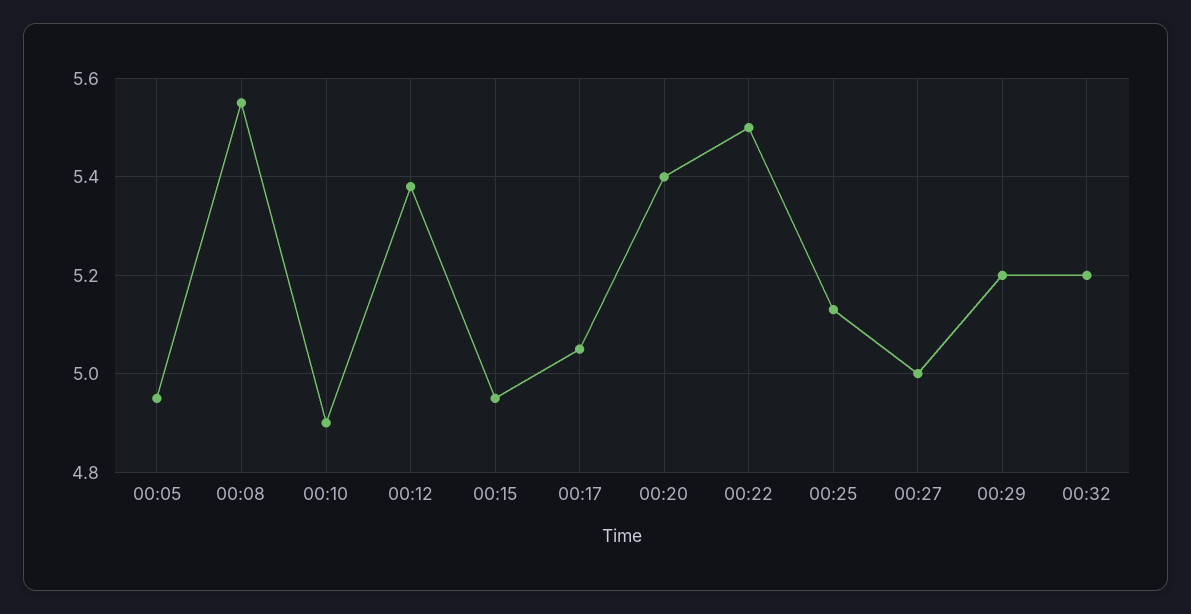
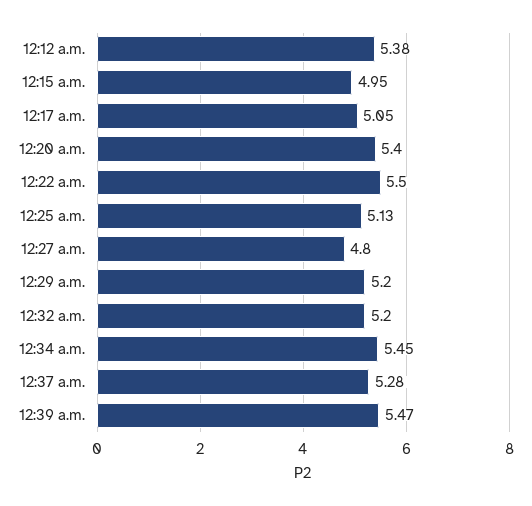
00:05: 4.95 -> none
00:08: 5.55 -> none
00:10: 4.9 -> none
00:27: 5 -> 4.8
12:34 a.m.: none -> 5.45
12:37 a.m.: none -> 5.28
12:39 a.m.: none -> 5.47

